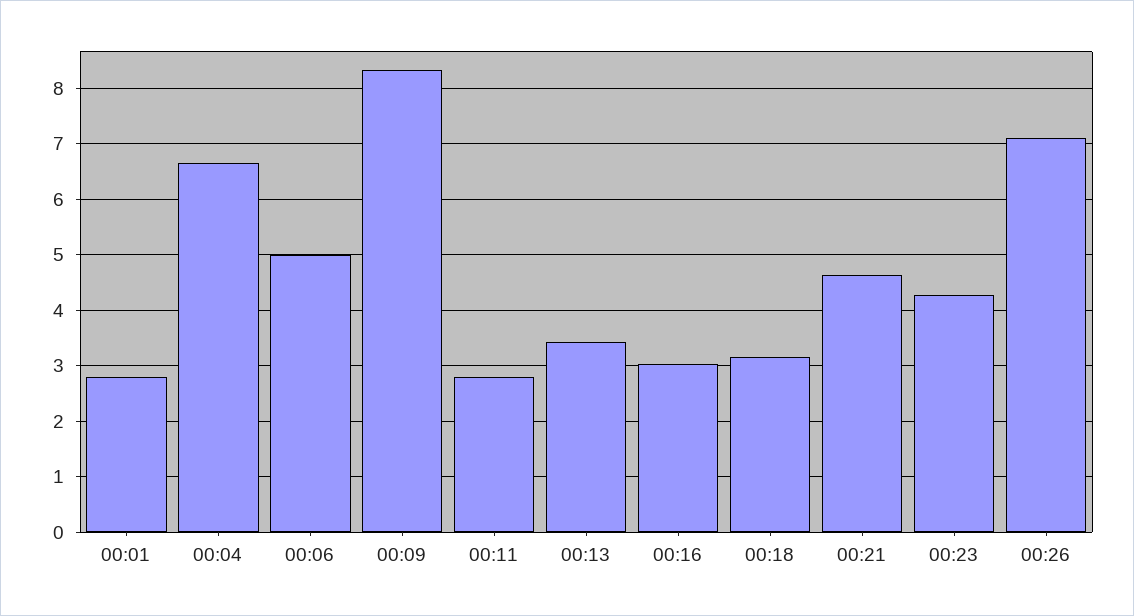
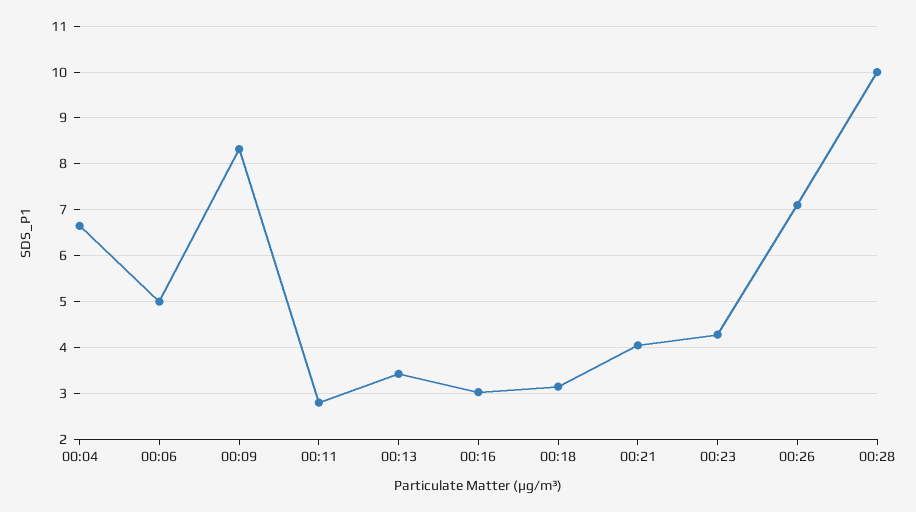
00:01: 2.8 -> none
00:21: 4.6 -> 4
00:28: none -> 10

